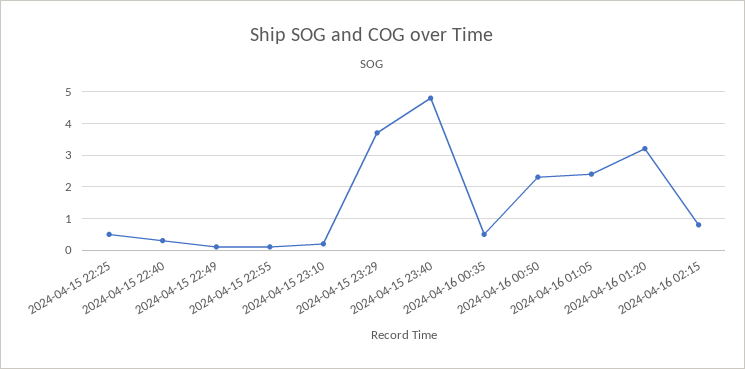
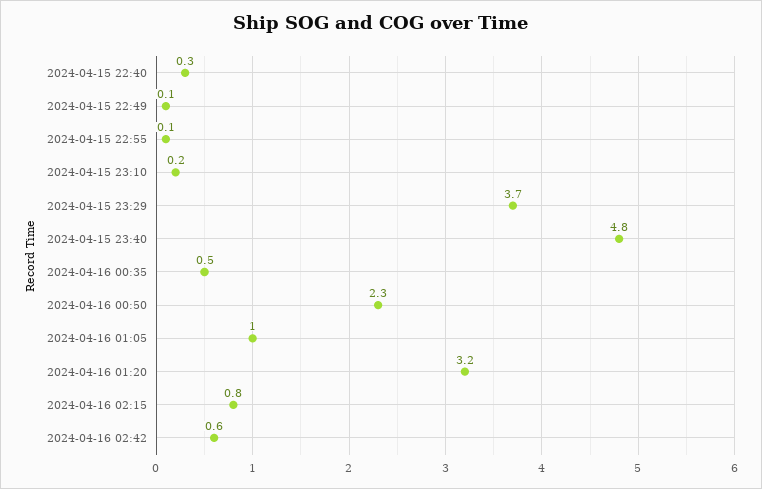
2024-04-15 22:25: 0.5 -> none
2024-04-16 01:05: 2.5 -> 1
2024-04-16 02:42: none -> 0.6

